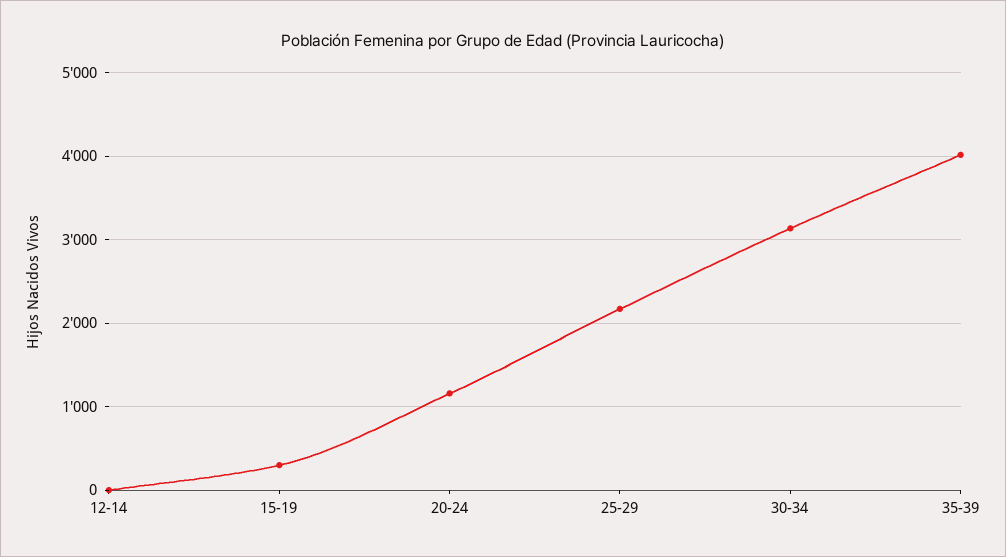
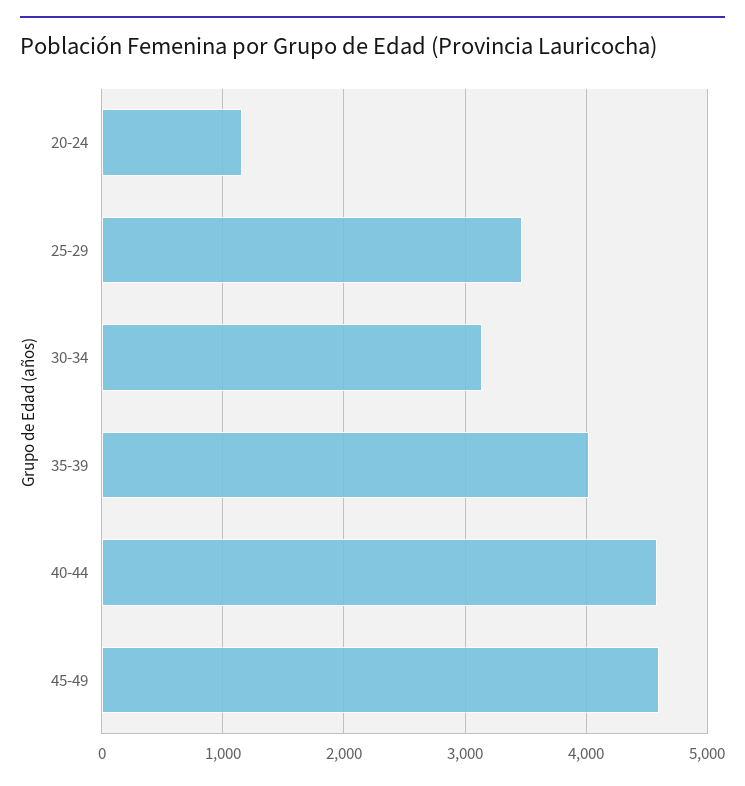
12-14: 0 -> none
15-19: 300 -> none
25-29: 2200 -> 3500
40-44: none -> 4600
45-49: none -> 4600

